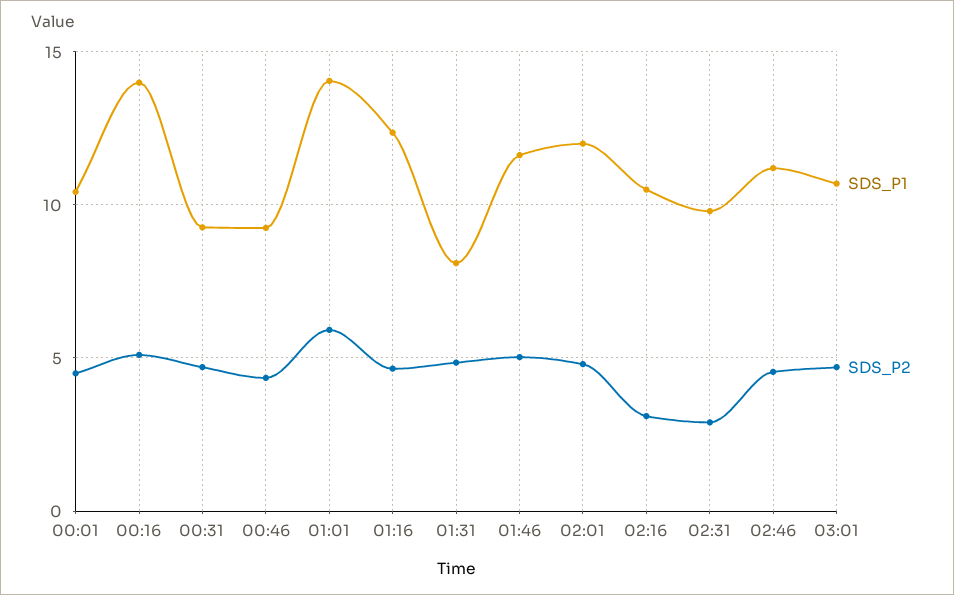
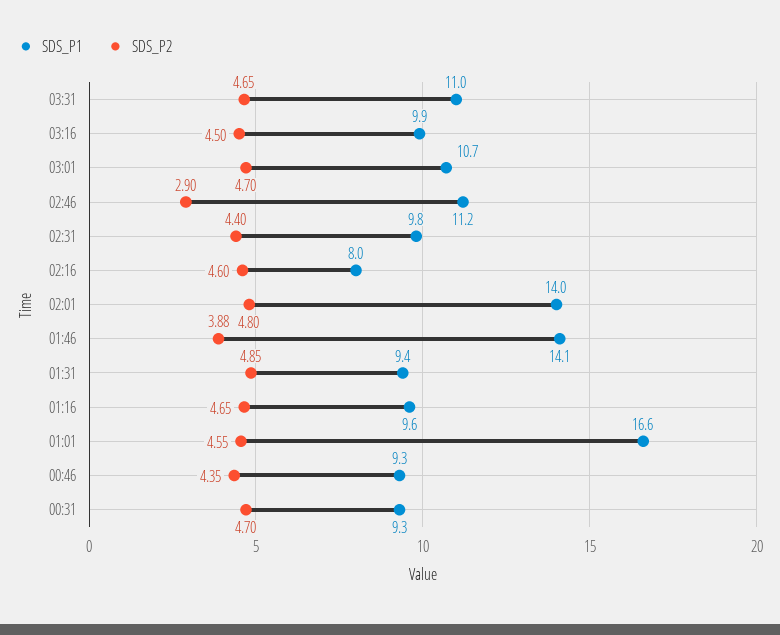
SDS_P1, 00:01: 10.5 -> none
SDS_P2, 00:01: 4.5 -> none
SDS_P1, 00:16: 14 -> none
SDS_P2, 00:16: 5 -> none
SDS_P1, 01:01: 14 -> 16.6
SDS_P2, 01:01: 6 -> 4.55
SDS_P1, 01:16: 12.5 -> 9.6
SDS_P1, 01:31: 8 -> 9.4
SDS_P1, 01:46: 11.5 -> 14.1
SDS_P2, 01:46: 5 -> 3.88
SDS_P1, 02:01: 12 -> 14
SDS_P1, 02:16: 10.5 -> 8
SDS_P2, 02:16: 3 -> 4.6
SDS_P2, 02:31: 3 -> 4.4
SDS_P2, 02:46: 4.5 -> 2.9
SDS_P1, 03:31: none -> 11
SDS_P2, 03:31: none -> 4.65
SDS_P1, 03:16: none -> 9.9
SDS_P2, 03:16: none -> 4.5

